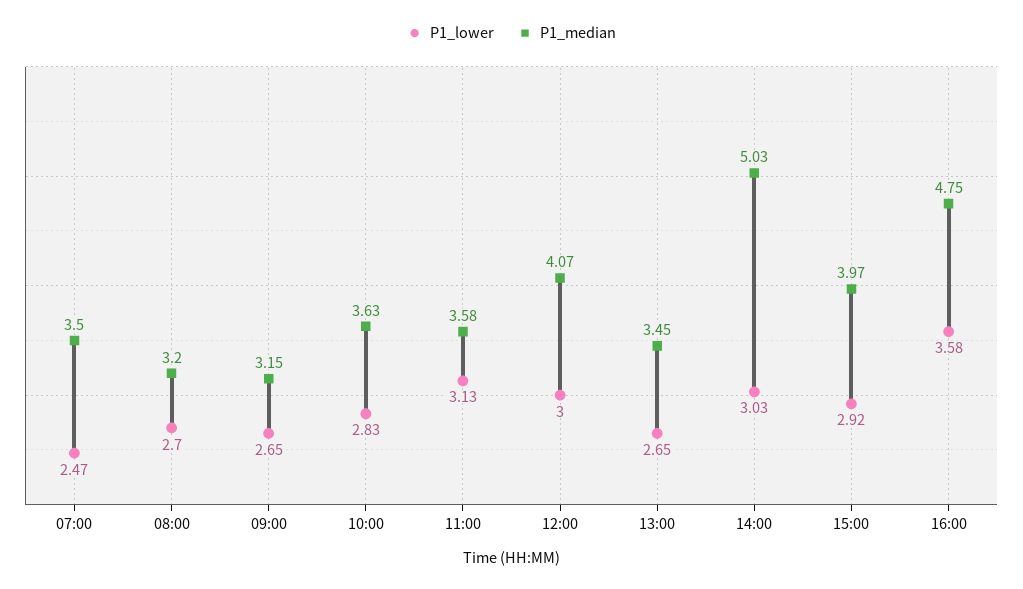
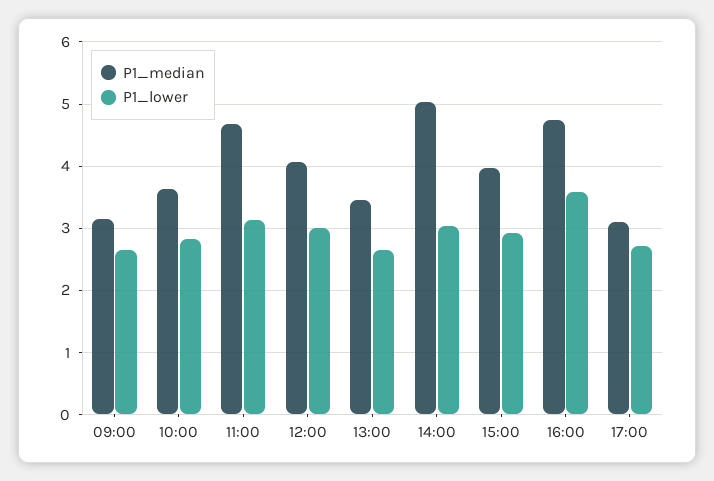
P1_lower, 07:00: 2.47 -> none
P1_median, 07:00: 3.5 -> none
P1_lower, 08:00: 2.7 -> none
P1_median, 08:00: 3.2 -> none
P1_median, 11:00: 3.58 -> 4.7
P1_median, 17:00: none -> 3.1
P1_lower, 17:00: none -> 2.7

